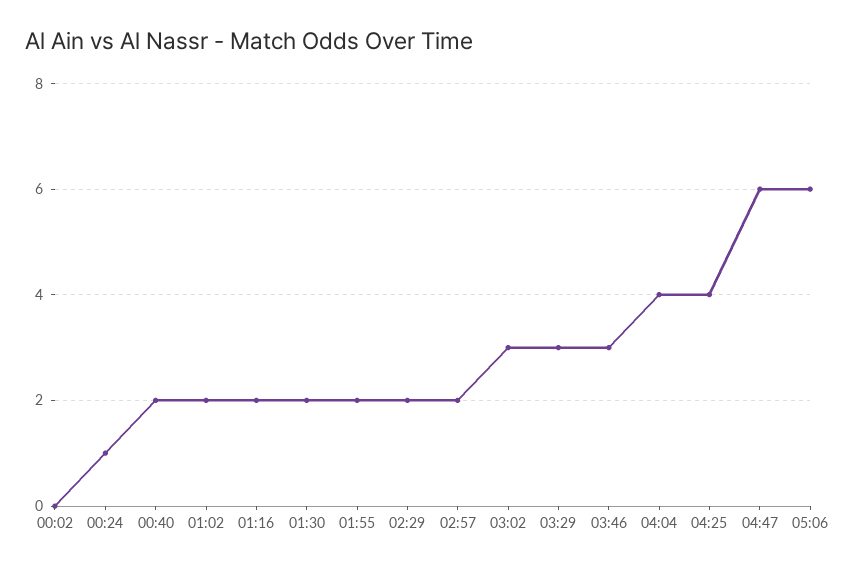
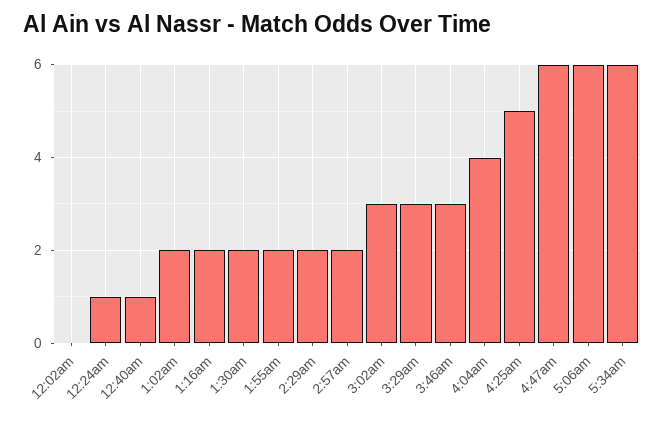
00:40: 2 -> 1
04:25: 4 -> 5
5:34am: none -> 6

